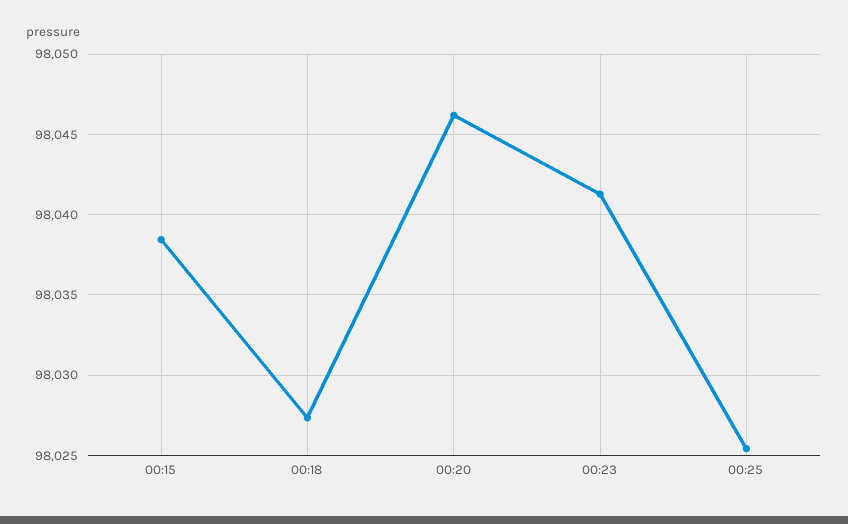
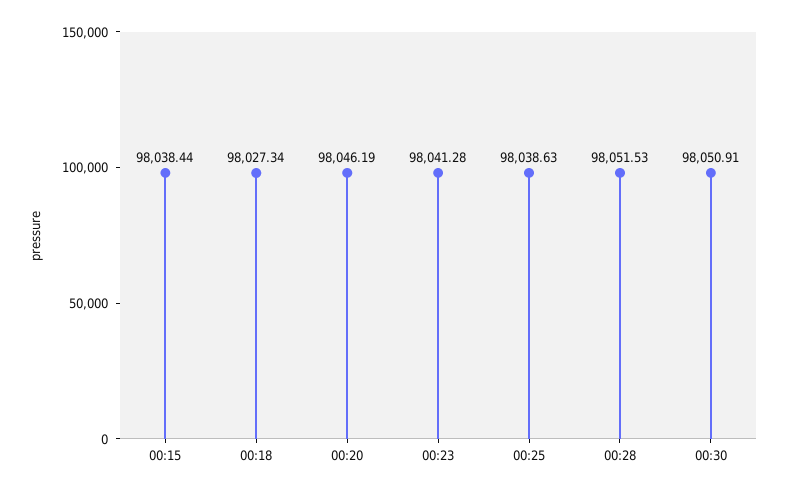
00:25: 98025.5 -> 98038.63
00:28: none -> 98051.53
00:30: none -> 98050.91

